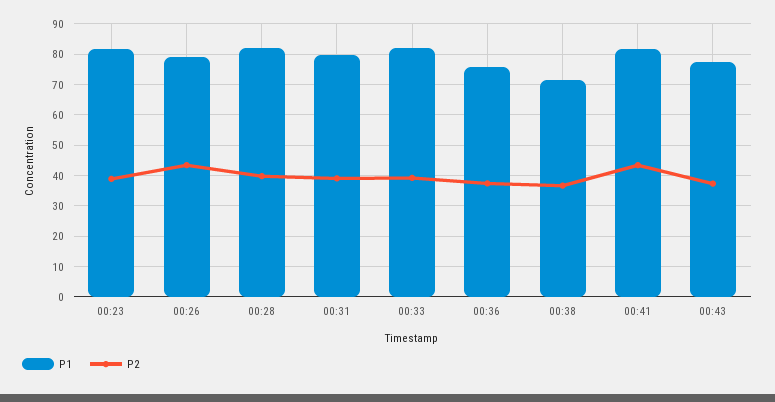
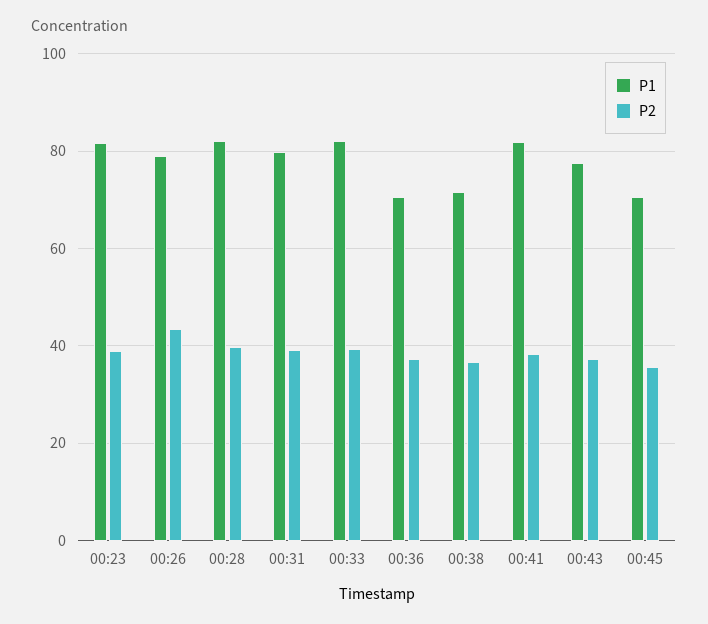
P1, 00:36: 76 -> 70
P2, 00:41: 44 -> 38
P1, 00:45: none -> 70
P2, 00:45: none -> 36

